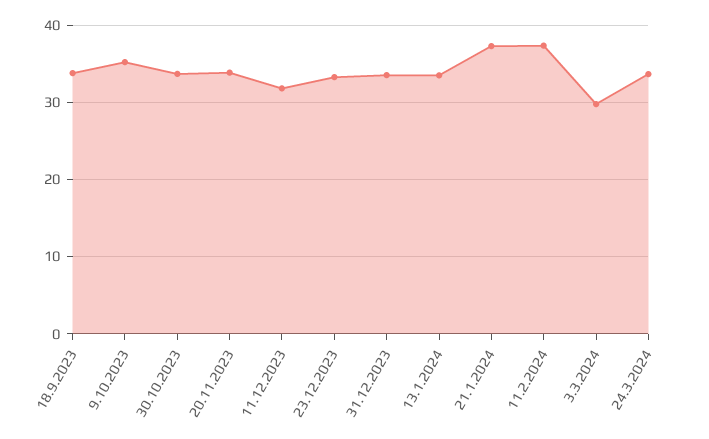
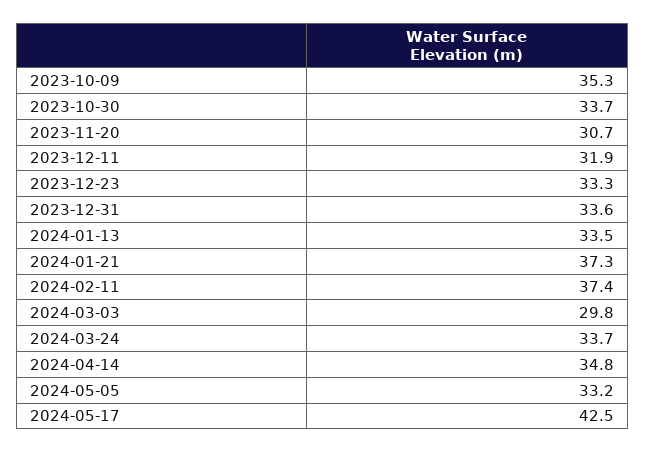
18.9.2023: 34 -> none
20.11.2023: 34 -> 30.7
2024-04-14: none -> 34.8
2024-05-05: none -> 33.2
2024-05-17: none -> 42.5

